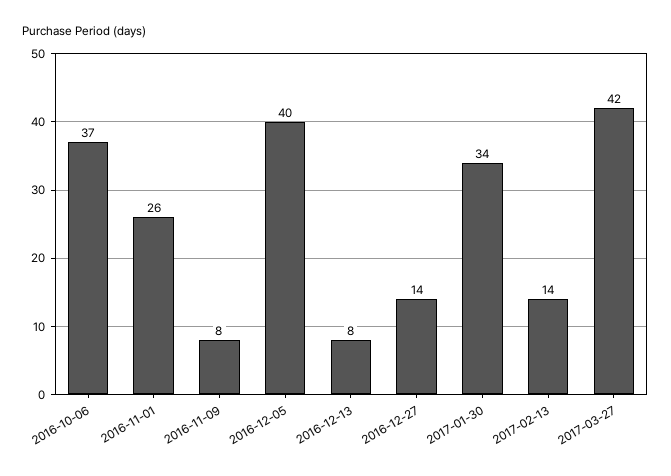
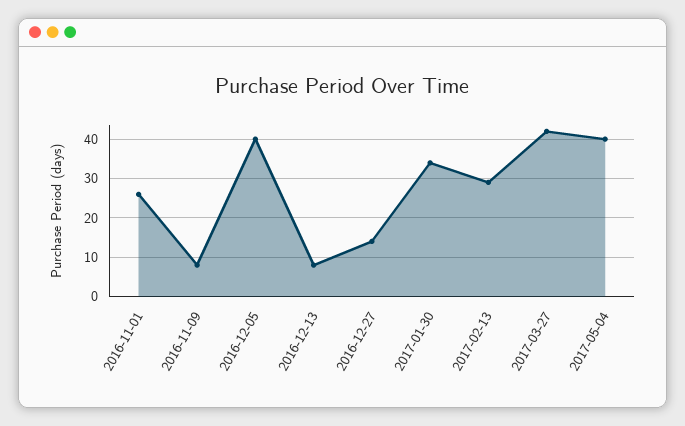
2016-10-06: 37 -> none
2017-02-13: 14 -> 30
2017-05-04: none -> 40

